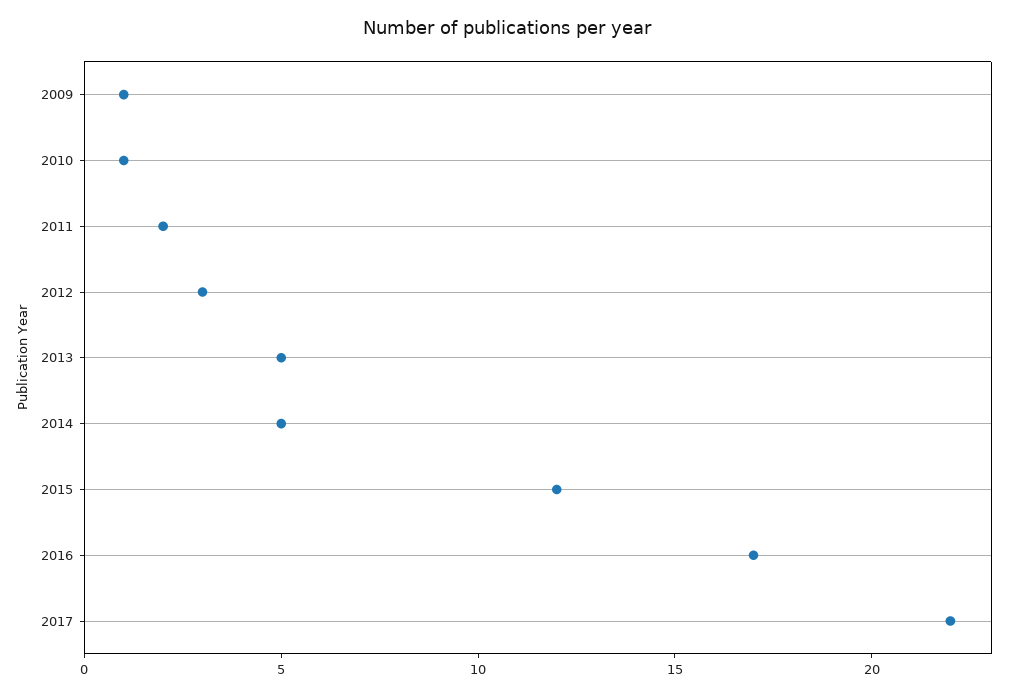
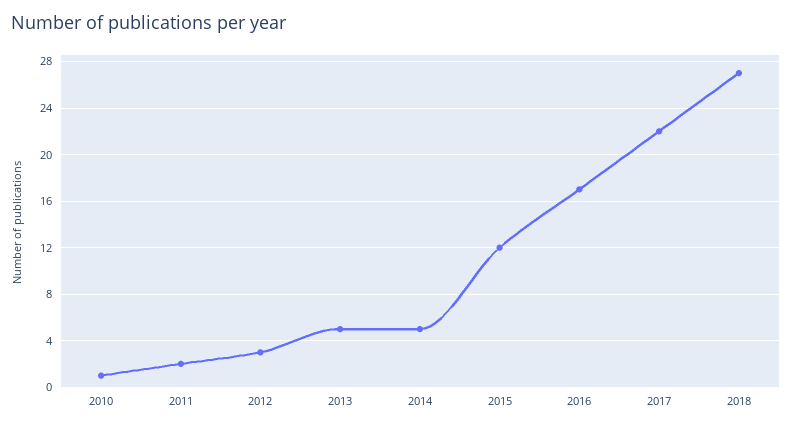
2009: 1 -> none
2018: none -> 27

